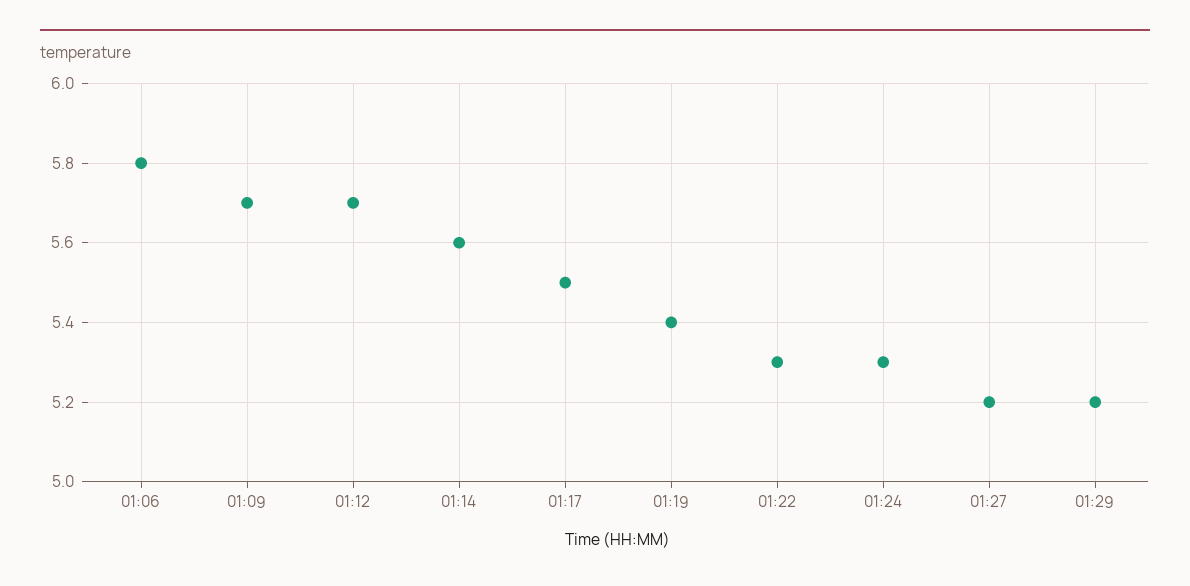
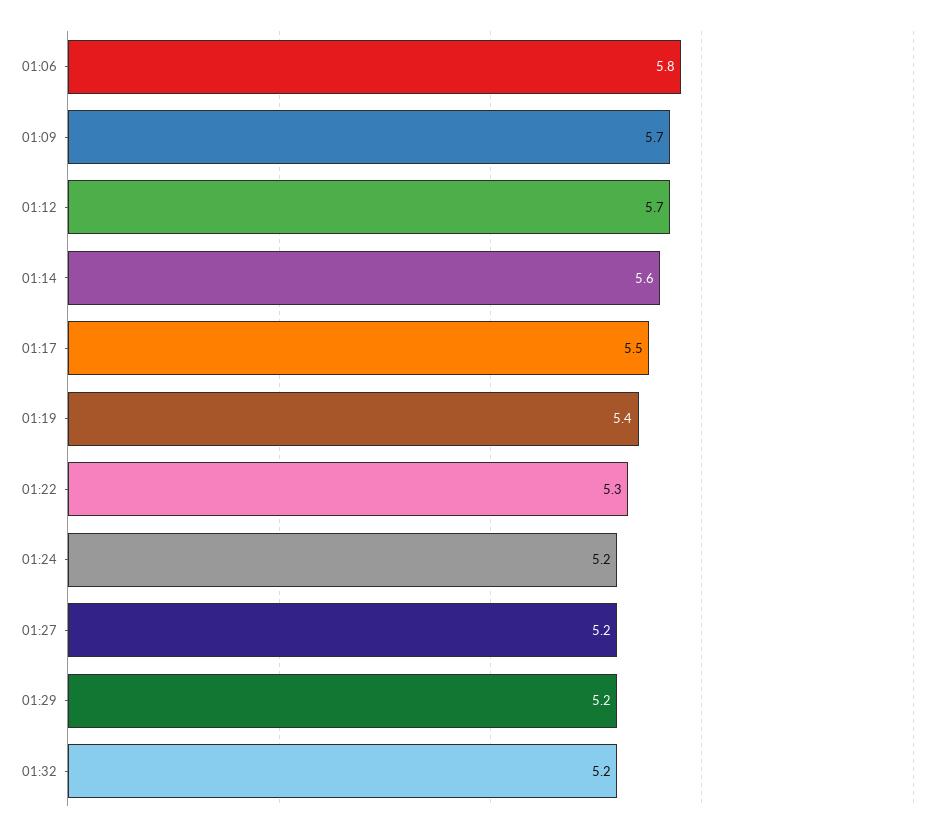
01:24: 5.3 -> 5.2
01:32: none -> 5.2

